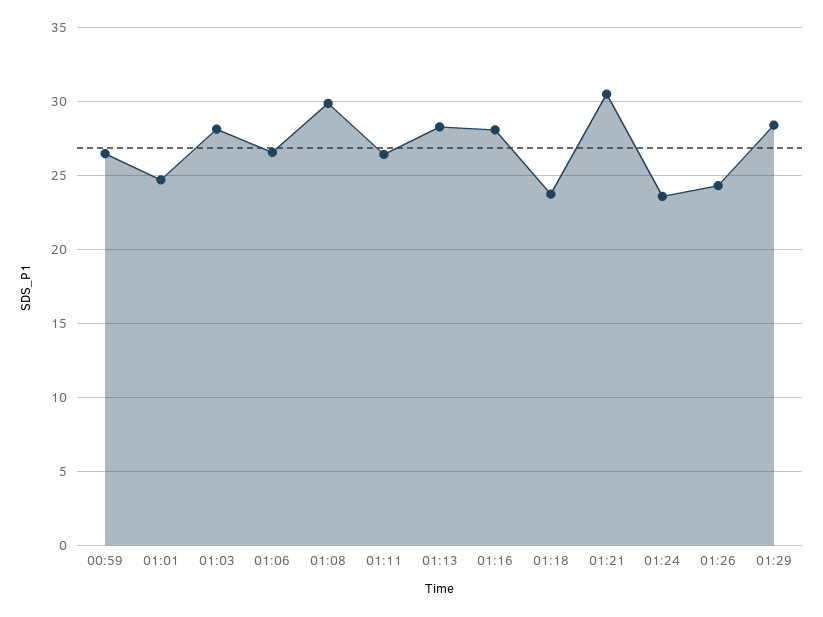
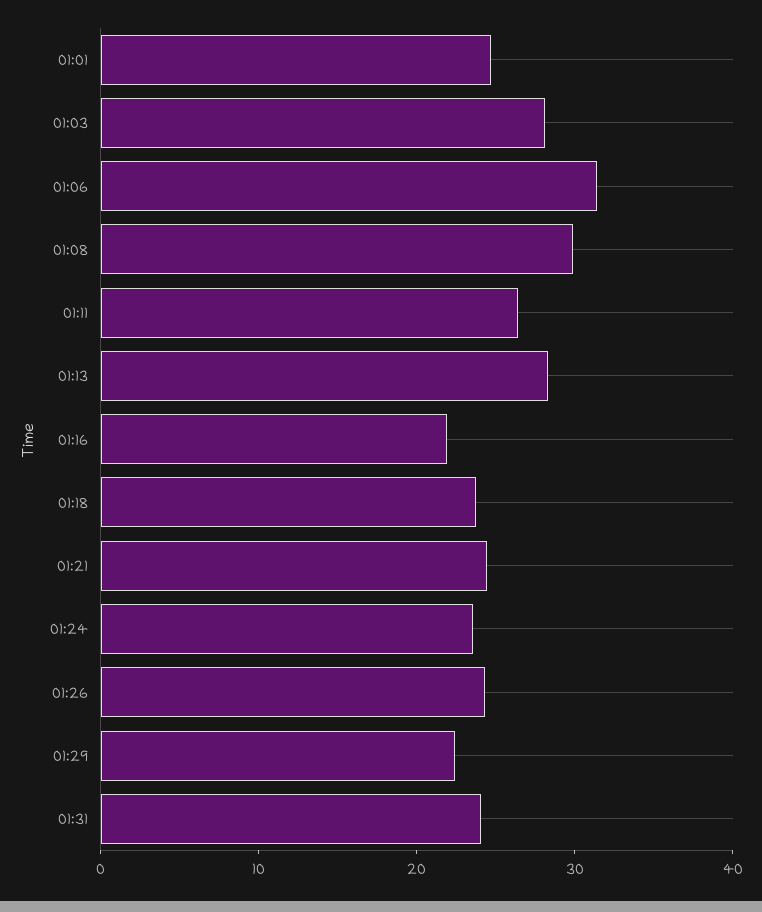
00:59: 26.5 -> none
01:06: 26.5 -> 32
01:16: 28 -> 22
01:21: 30.5 -> 24
01:29: 28.5 -> 22
01:31: none -> 24

